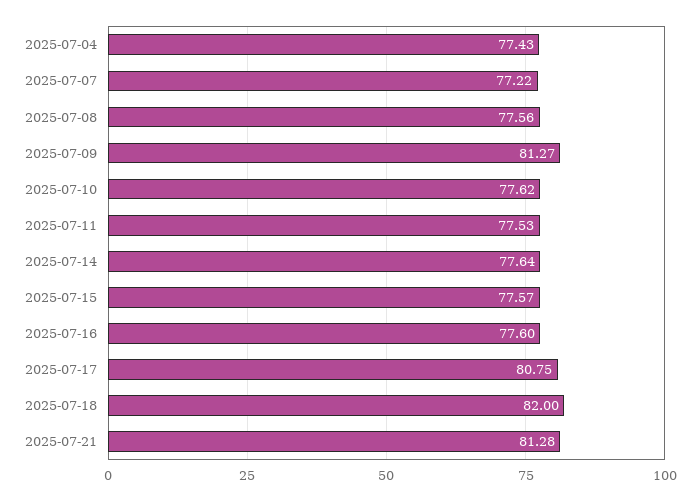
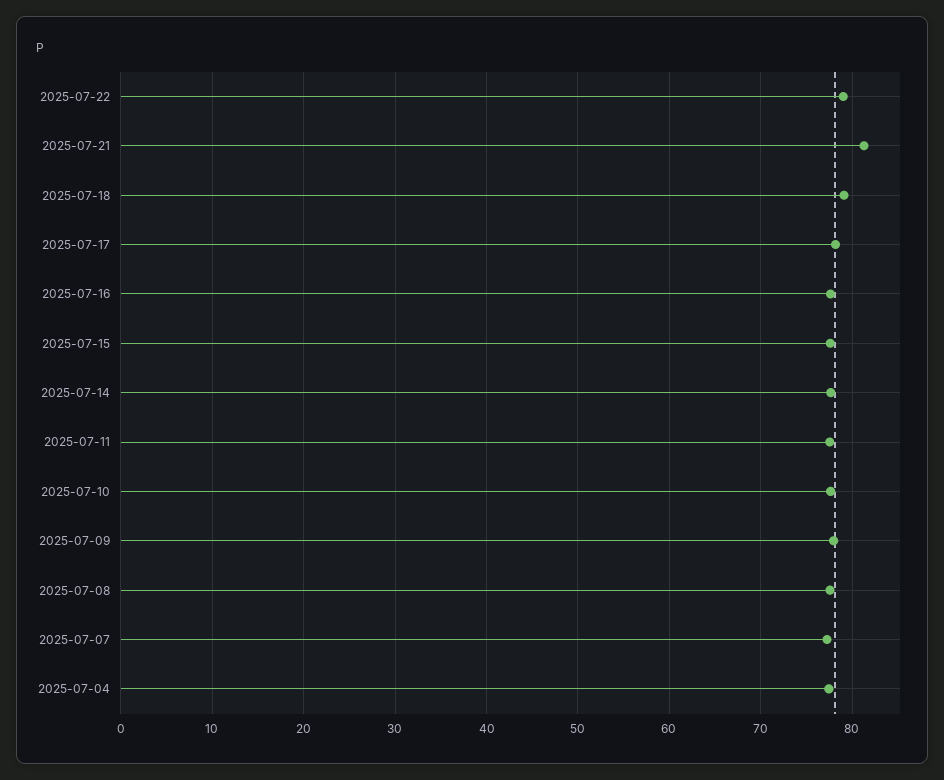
2025-07-09: 81.27 -> 78
2025-07-17: 80.75 -> 78
2025-07-18: 82 -> 79
2025-07-22: none -> 79

